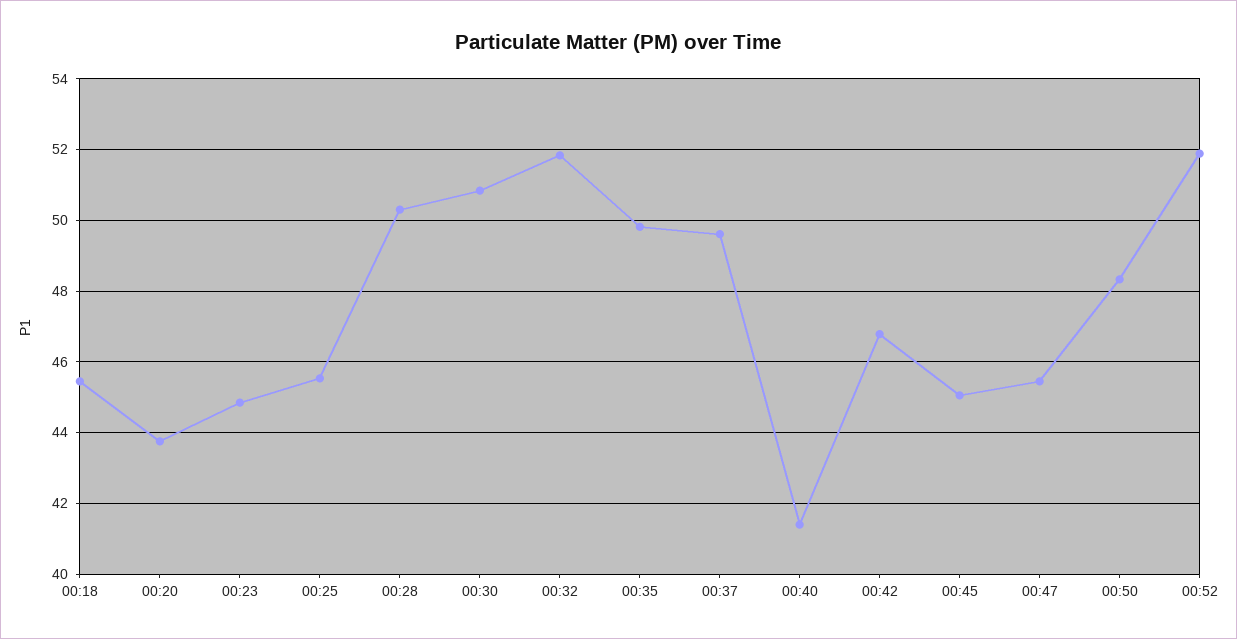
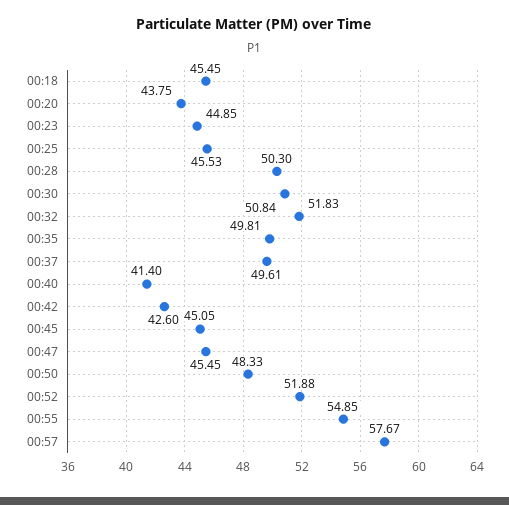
00:42: 46.8 -> 42.6
00:55: none -> 54.85
00:57: none -> 57.67

